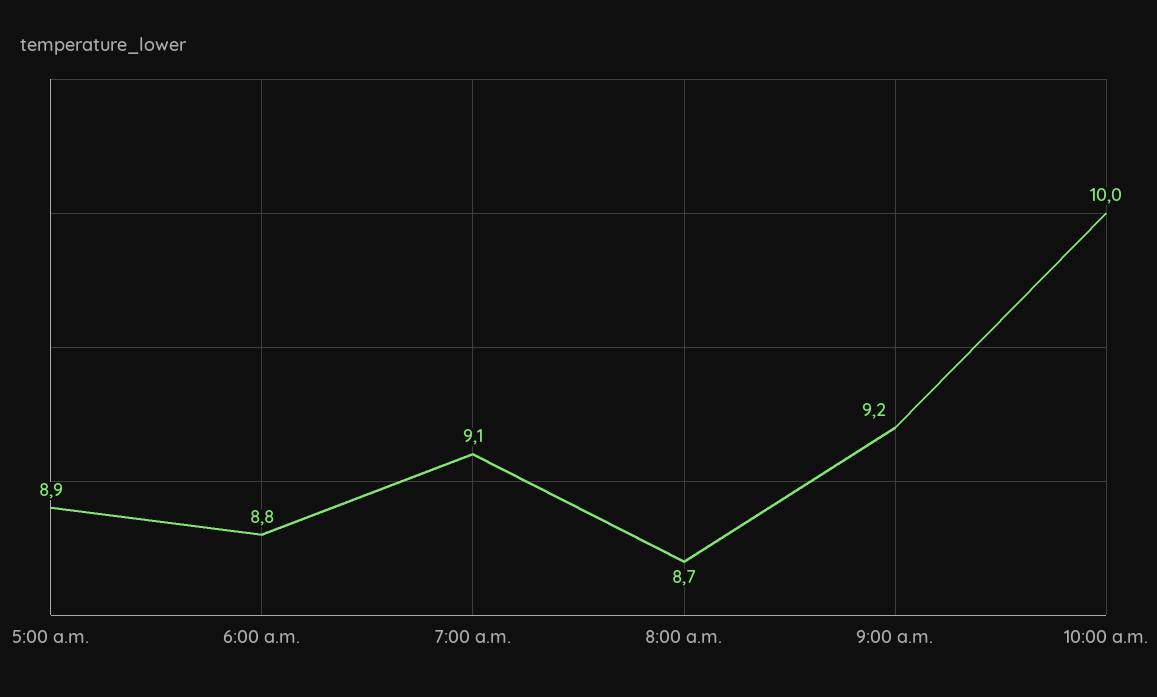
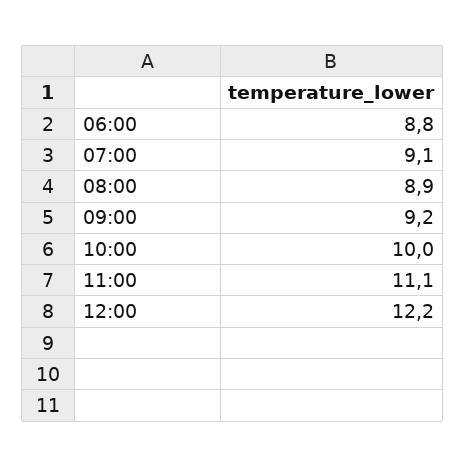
5:00 a.m.: 8.9 -> none
8:00 a.m.: 8.7 -> 8.9
11:00: none -> 11.1
12:00: none -> 12.2

